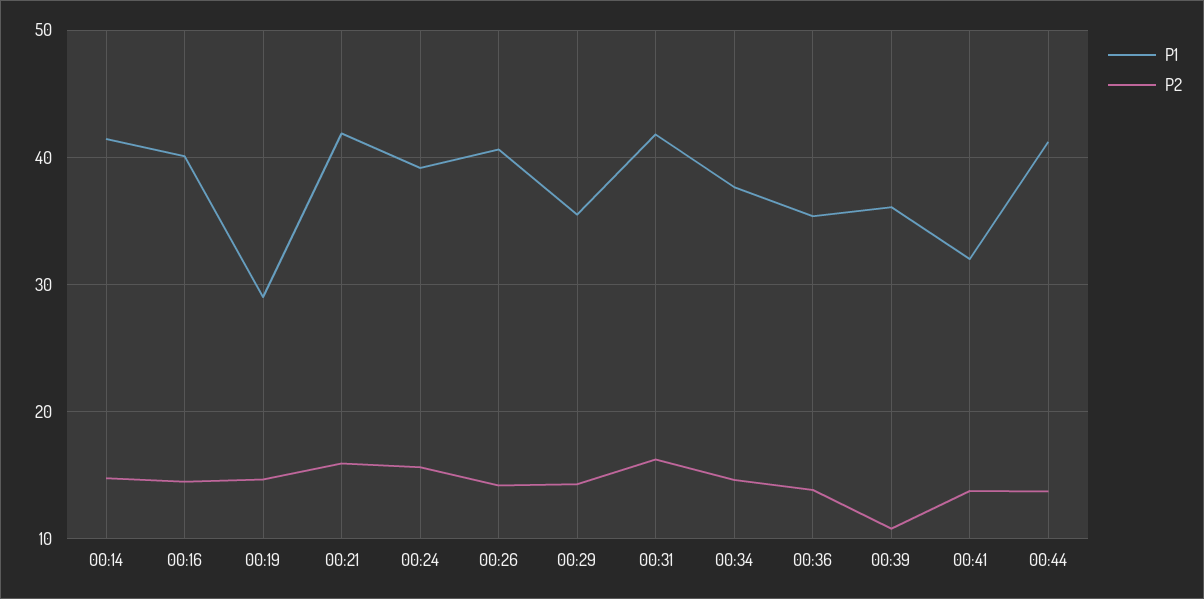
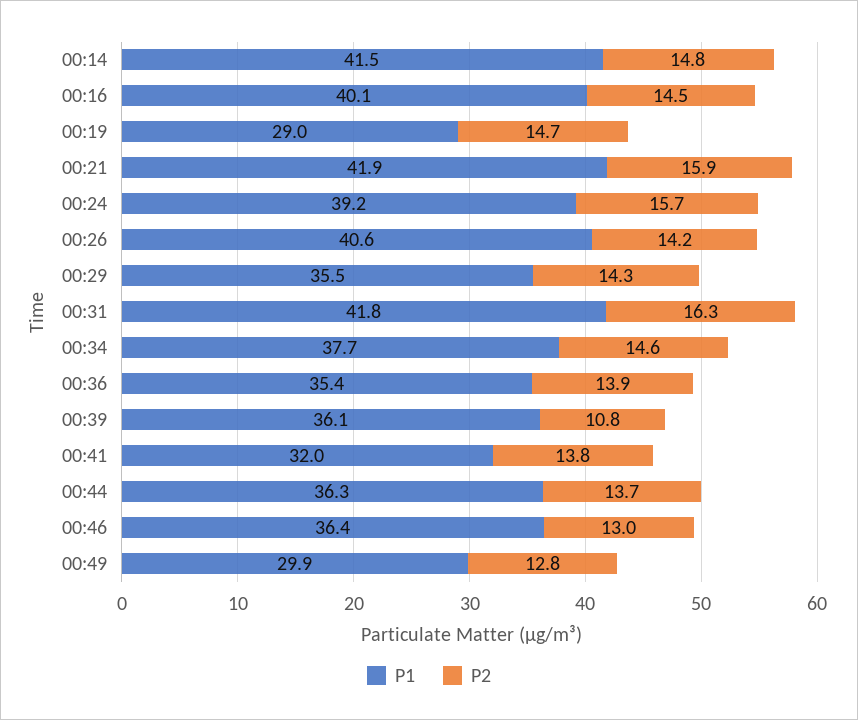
P1, 00:44: 41 -> 36.3
P1, 00:46: none -> 36.4
P2, 00:46: none -> 13
P1, 00:49: none -> 29.9
P2, 00:49: none -> 12.8

